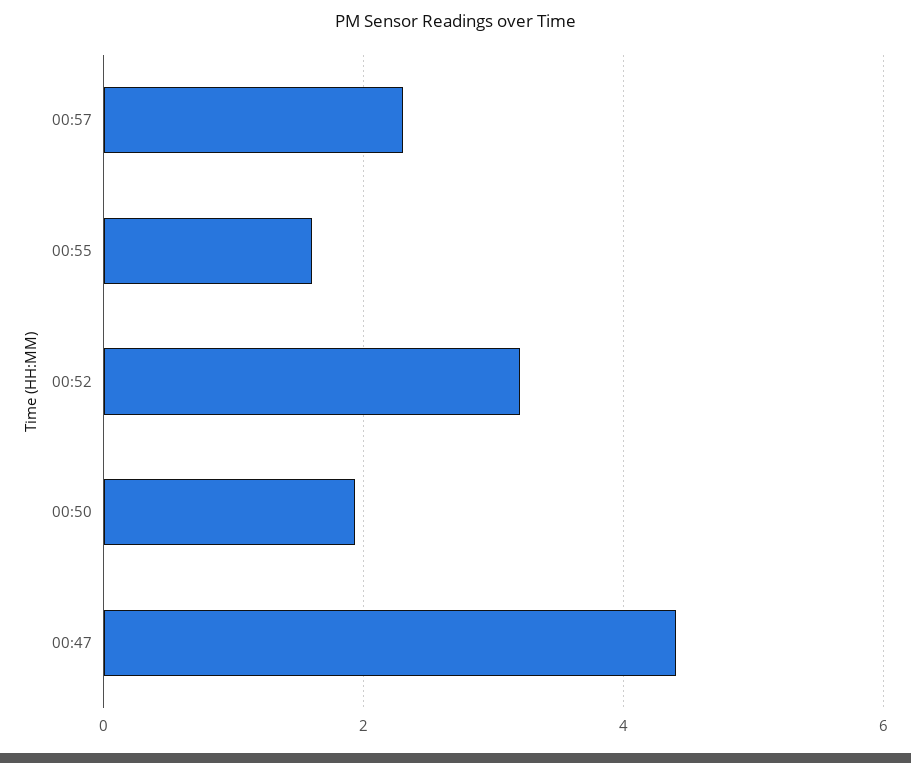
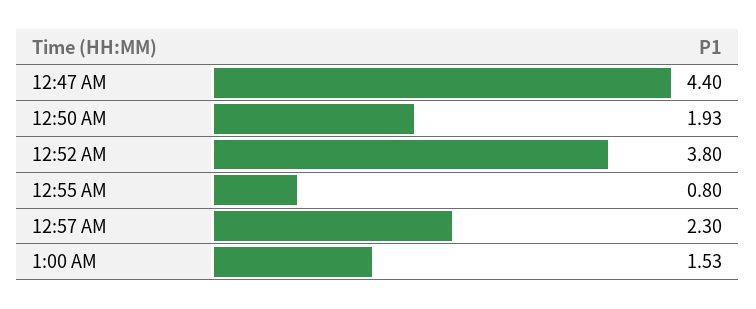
00:55: 1.6 -> 0.8
00:52: 3.2 -> 3.8
1:00 AM: none -> 1.53

